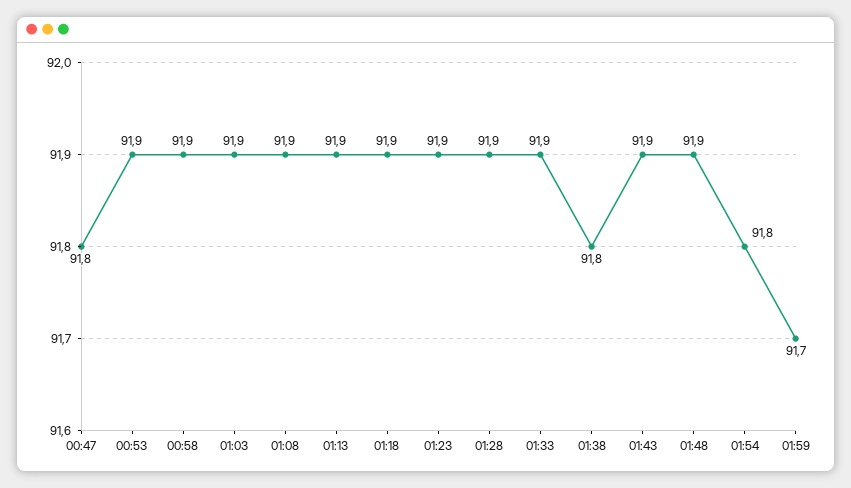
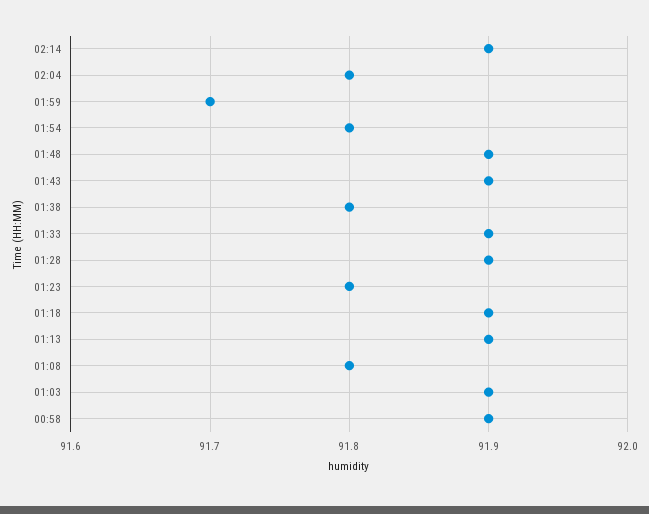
00:47: 91.8 -> none
00:53: 91.9 -> none
01:08: 91.9 -> 91.8
01:23: 91.9 -> 91.8
02:14: none -> 91.9
02:04: none -> 91.8

